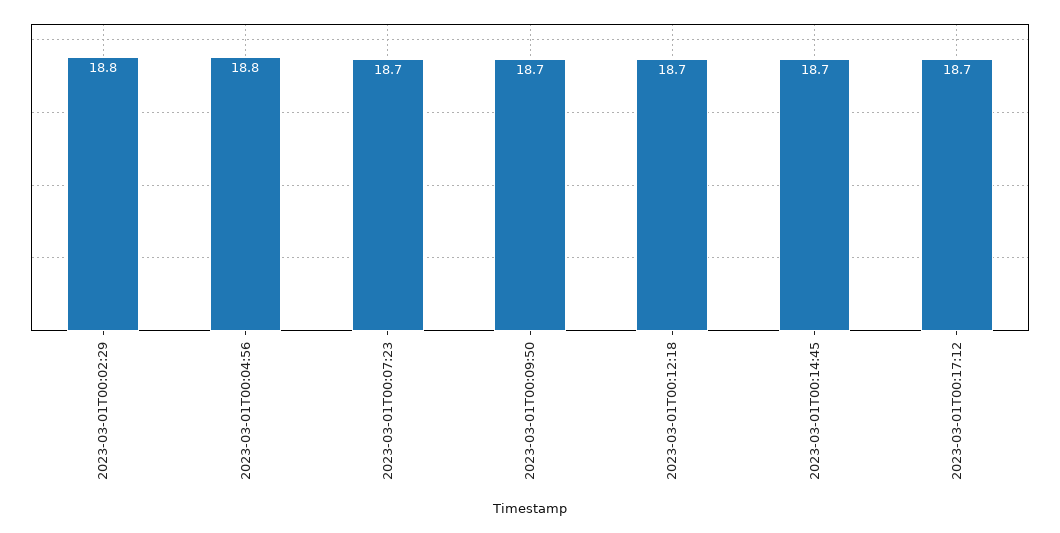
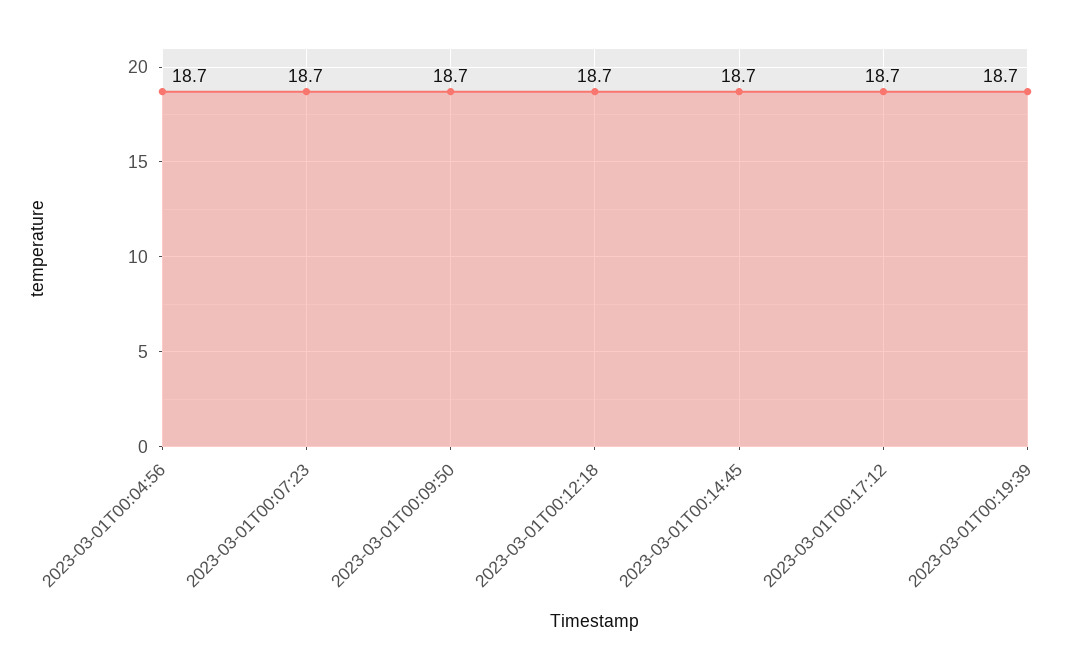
2023-03-01T00:02:29: 18.8 -> none
2023-03-01T00:04:56: 18.8 -> 18.7
2023-03-01T00:19:39: none -> 18.7

